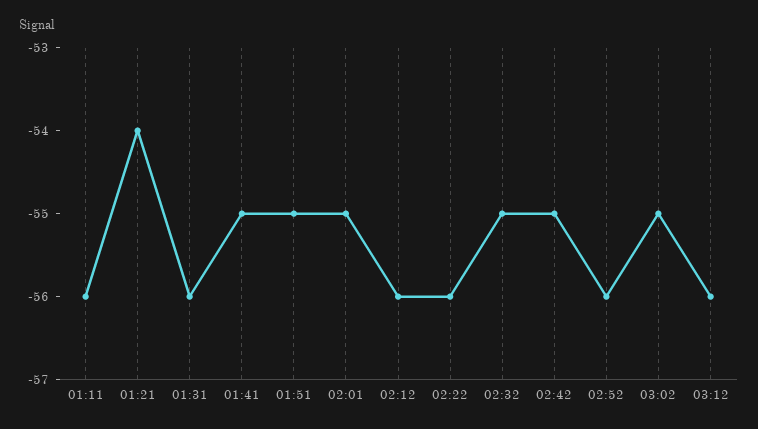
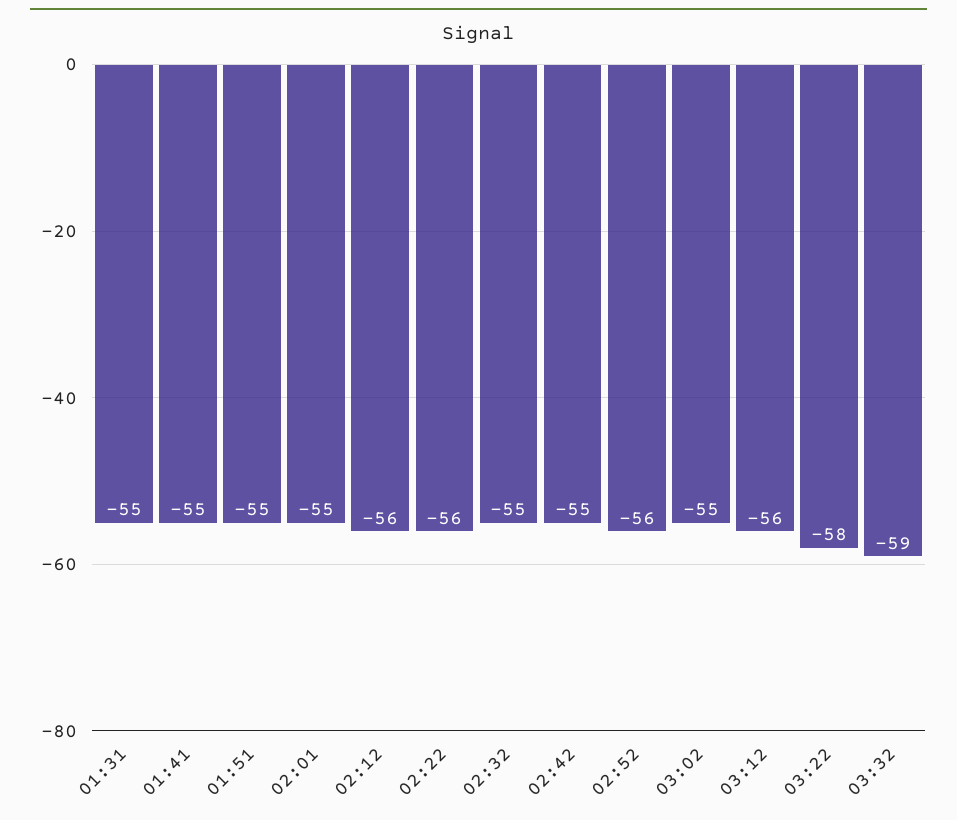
01:11: -56 -> none
01:21: -54 -> none
01:31: -56 -> -55
03:22: none -> -58
03:32: none -> -59

